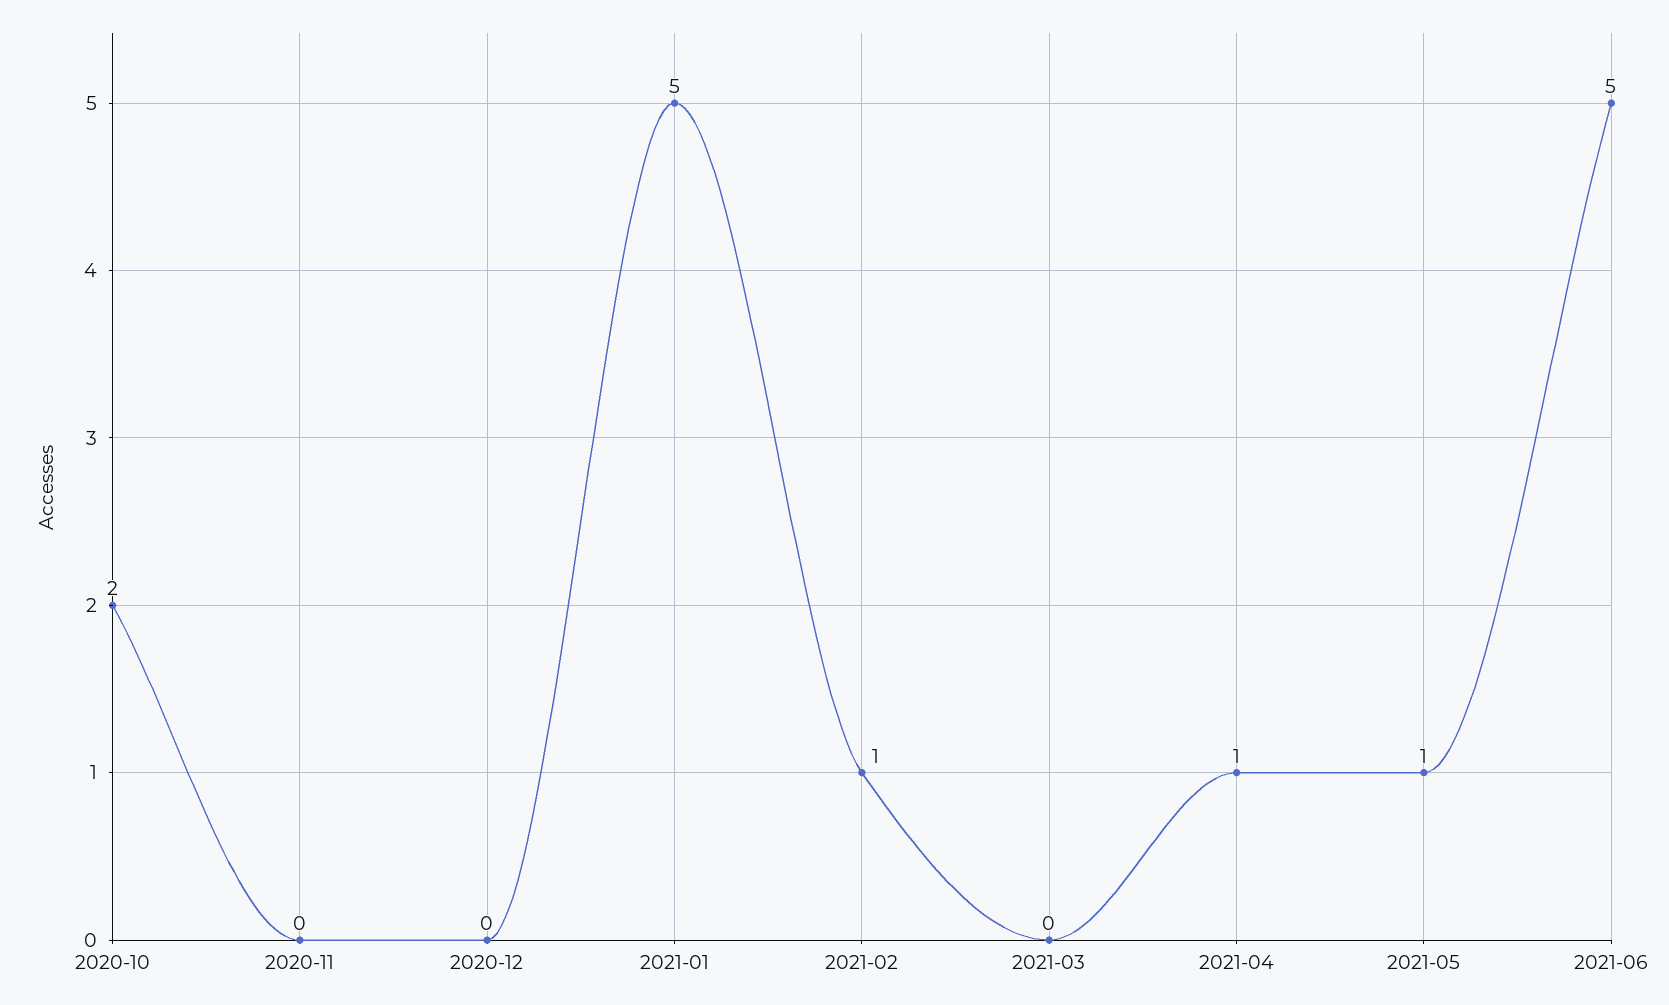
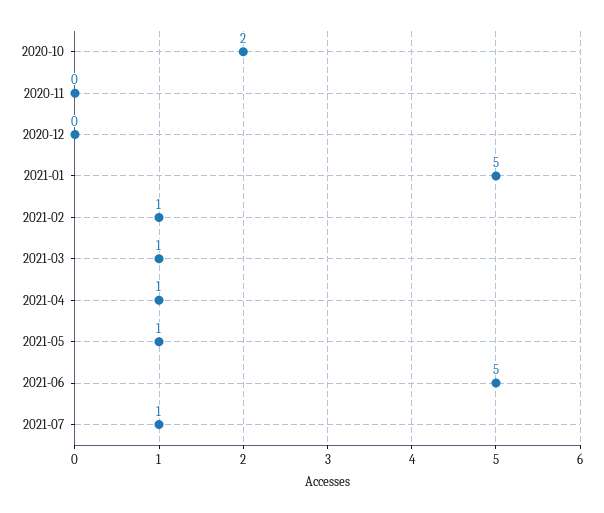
2021-03: 0 -> 1
2021-07: none -> 1

